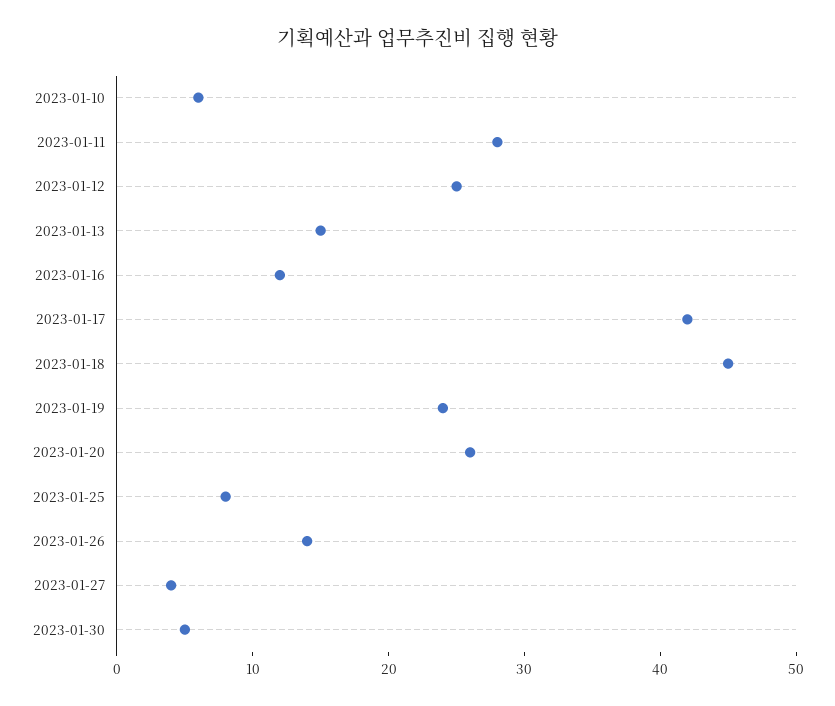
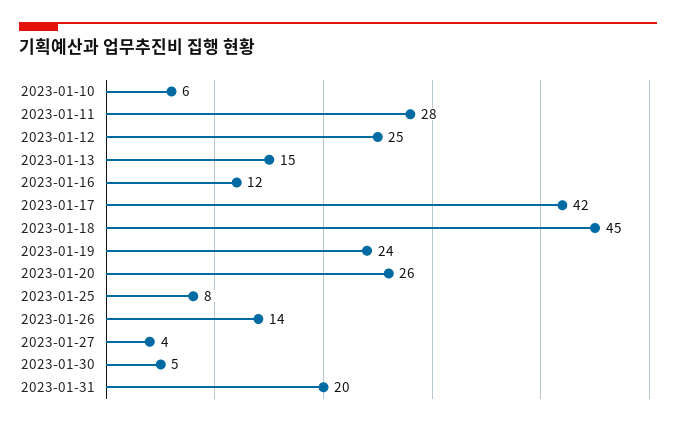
2023-01-31: none -> 20

